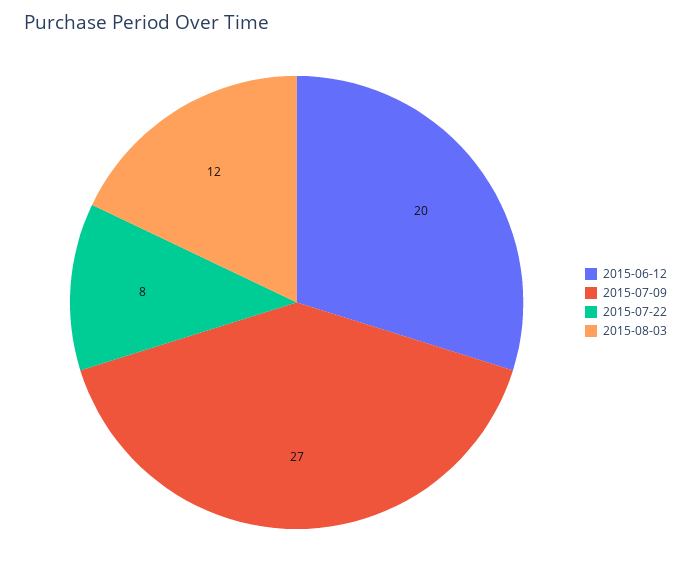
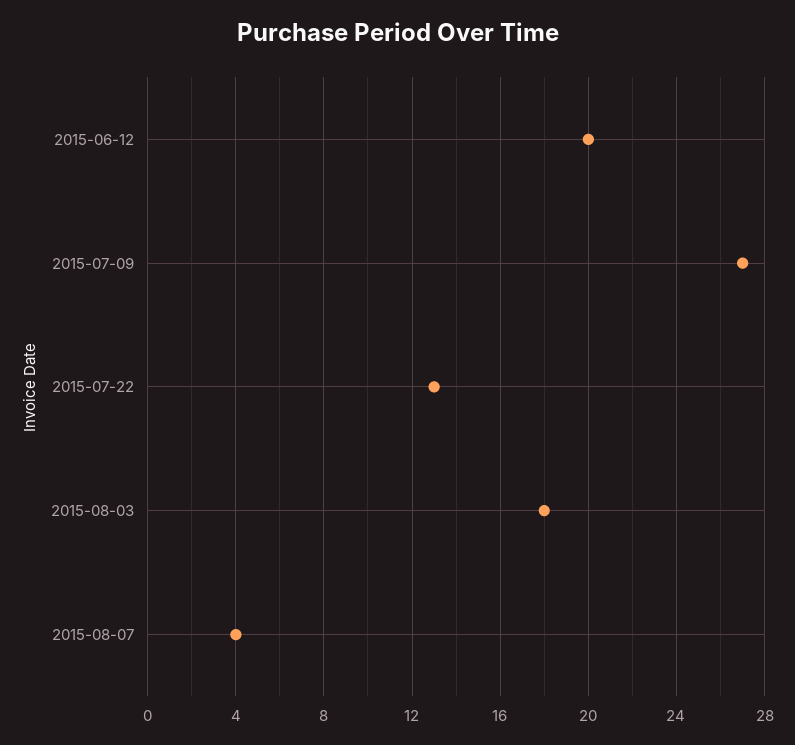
2015-07-22: 8 -> 13
2015-08-03: 12 -> 18
2015-08-07: none -> 4

